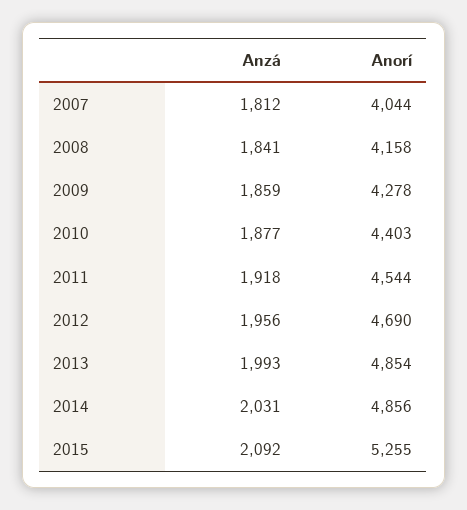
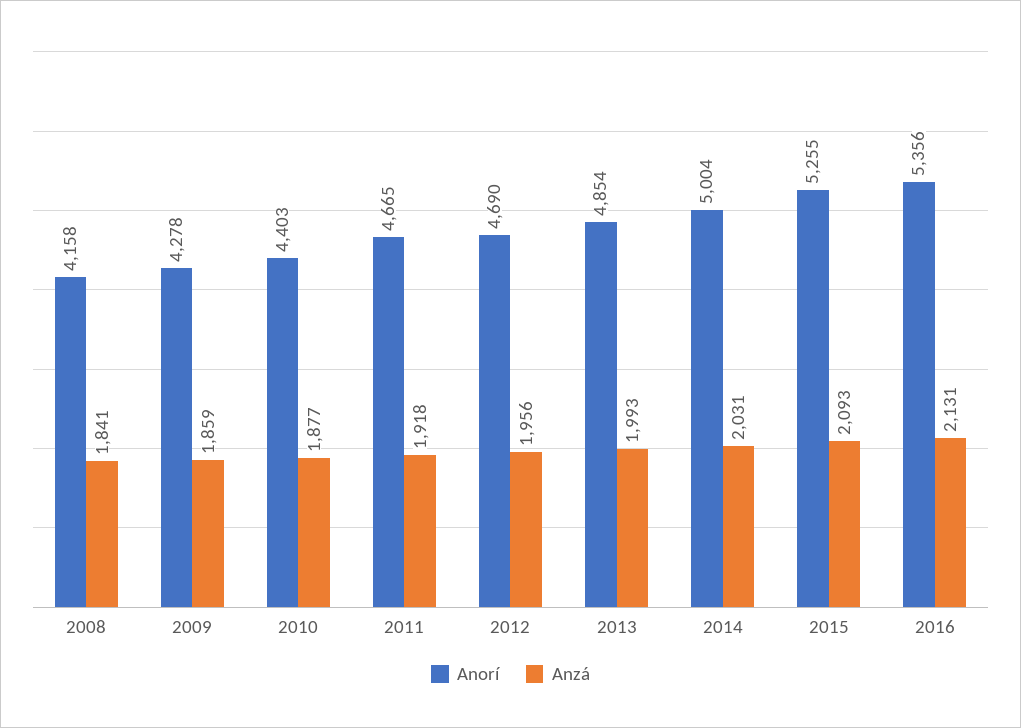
Anzá, 2007: 1812 -> none
Anorí, 2007: 4044 -> none
Anorí, 2011: 4544 -> 4665
Anorí, 2014: 4856 -> 5004
Anzá, 2015: 2092 -> 2093
Anorí, 2016: none -> 5356
Anzá, 2016: none -> 2131

